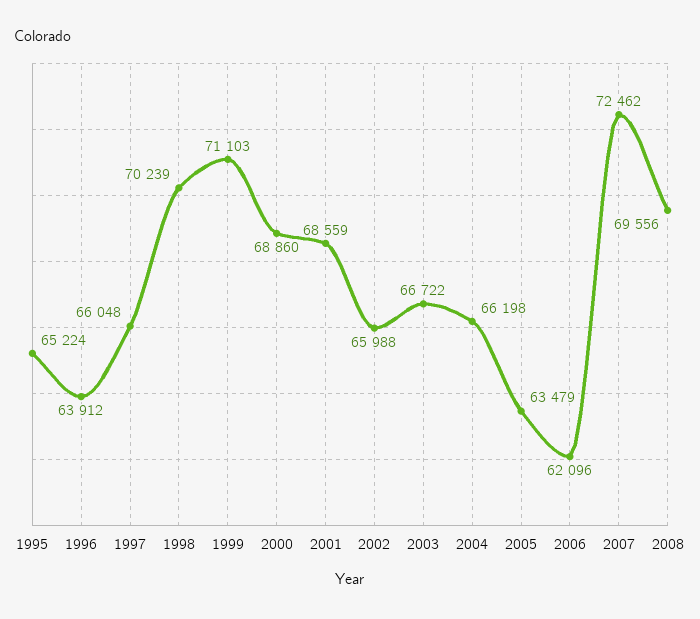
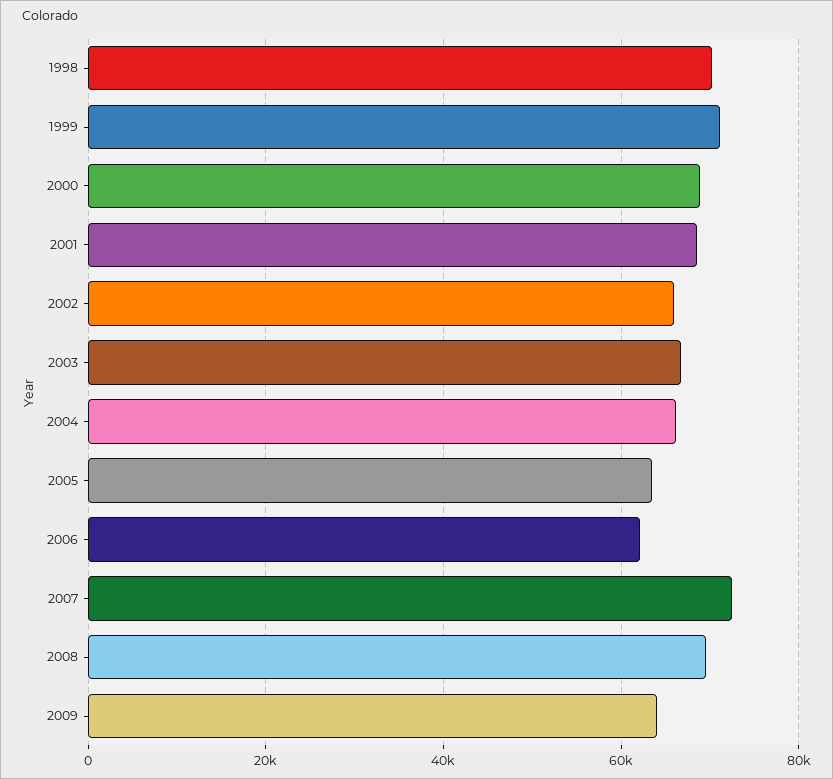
1995: 65224 -> none
1996: 63912 -> none
1997: 66048 -> none
2009: none -> 64000

